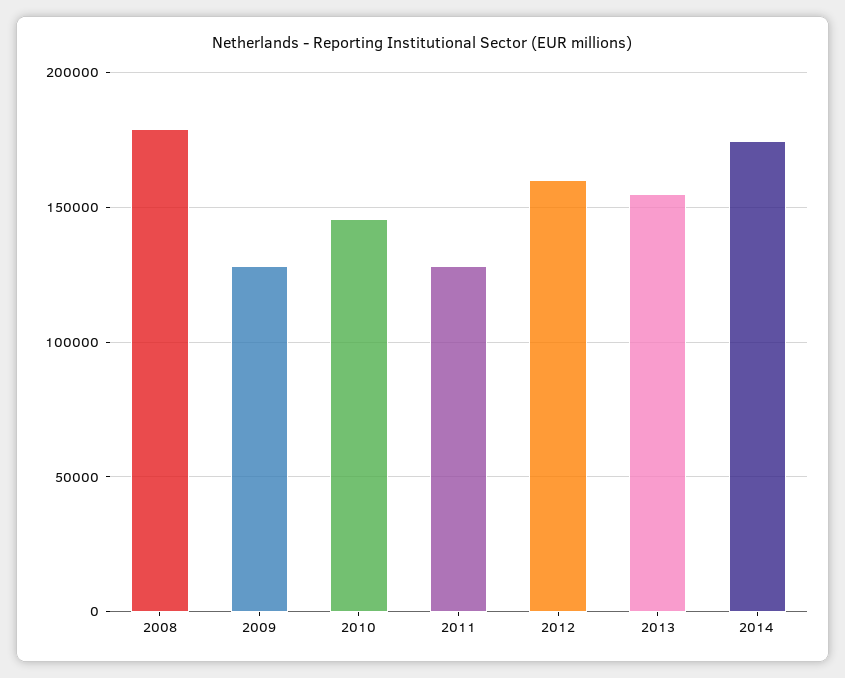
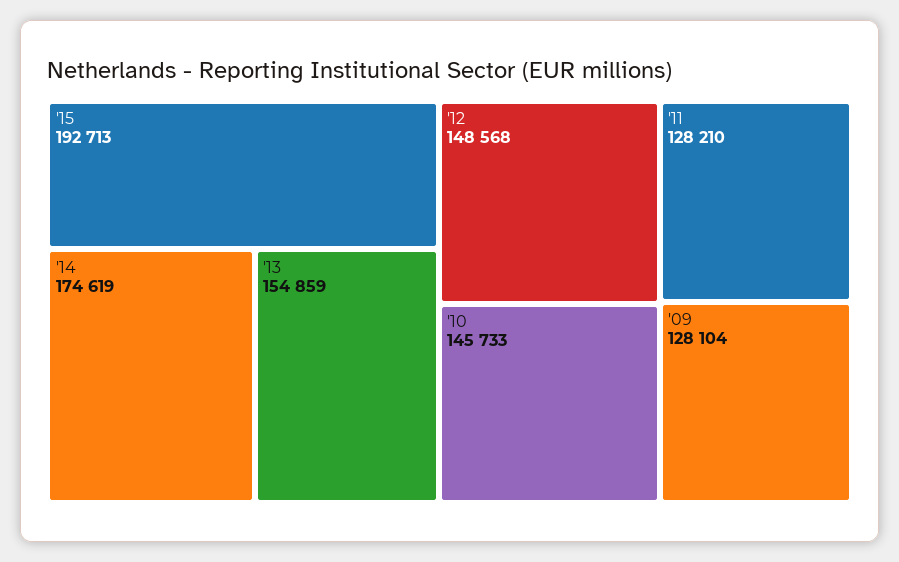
2008: 180000 -> none
2012: 160000 -> 148568
'15: none -> 192713

